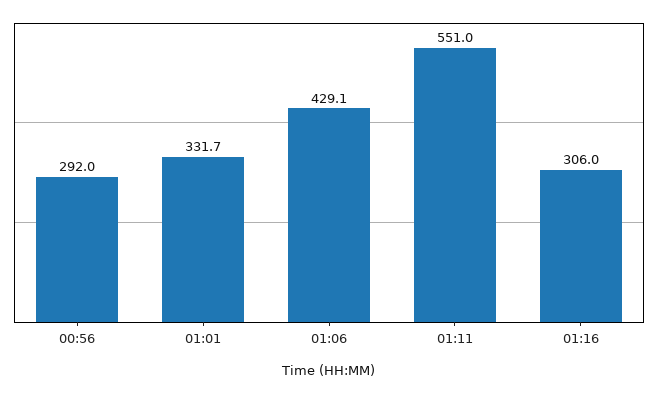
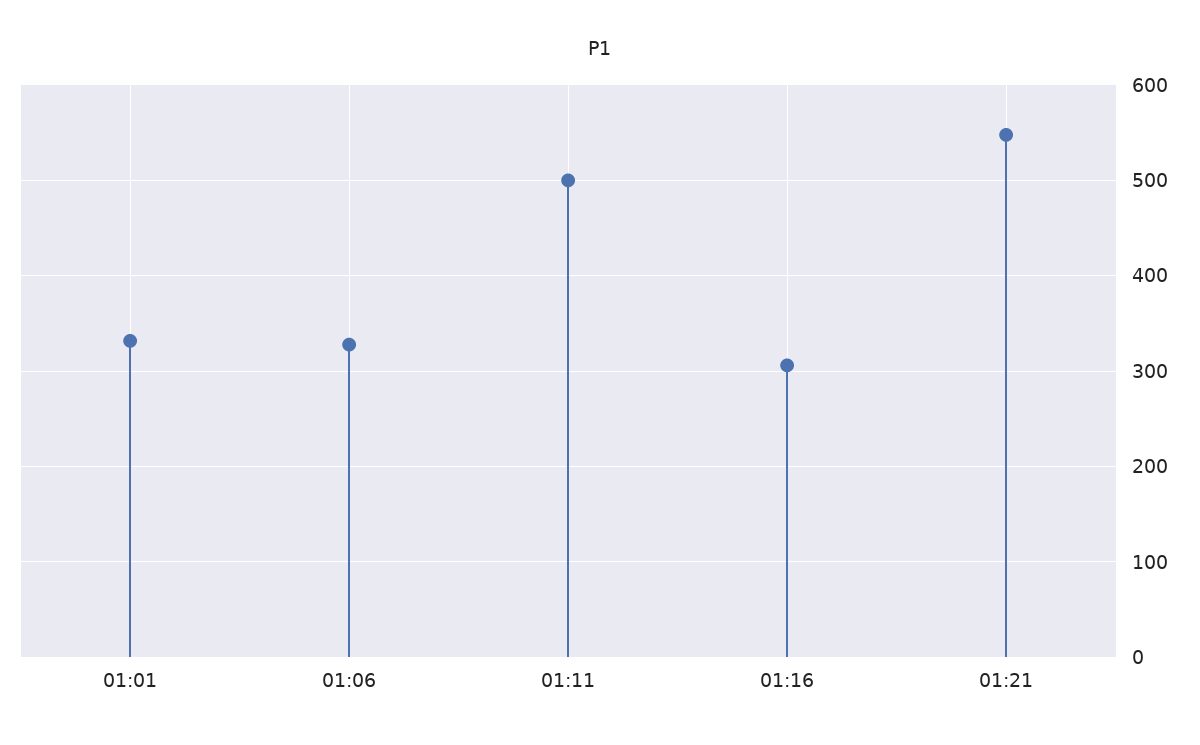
00:56: 292 -> none
01:06: 429.1 -> 330
01:11: 551 -> 500
01:21: none -> 550

